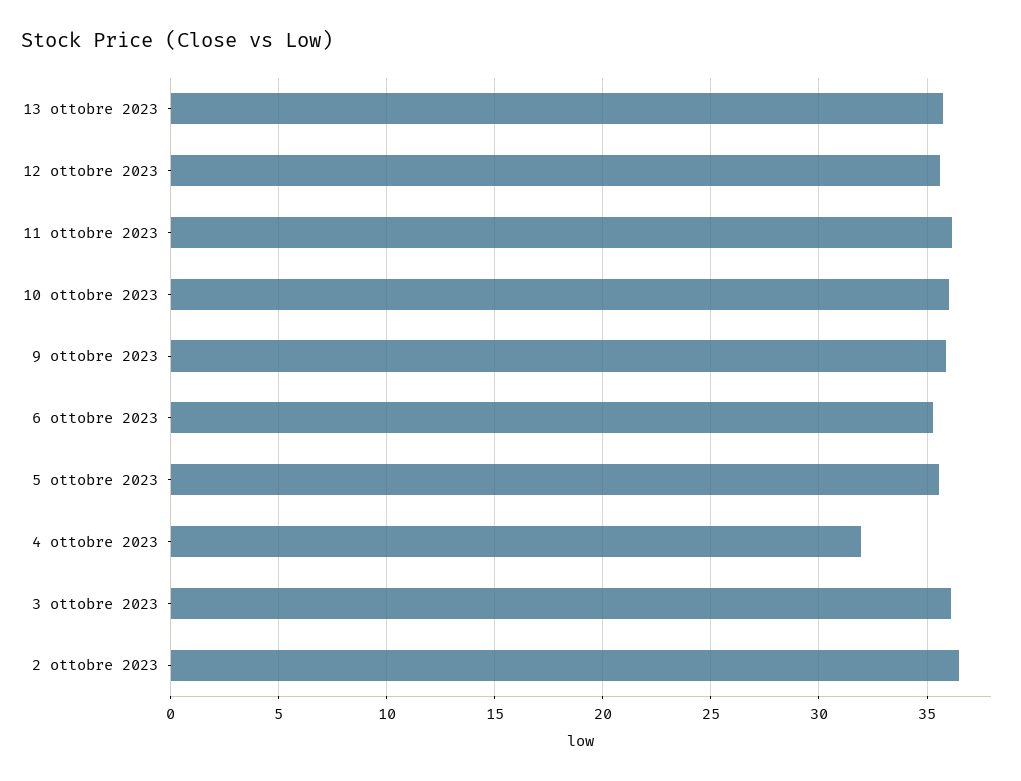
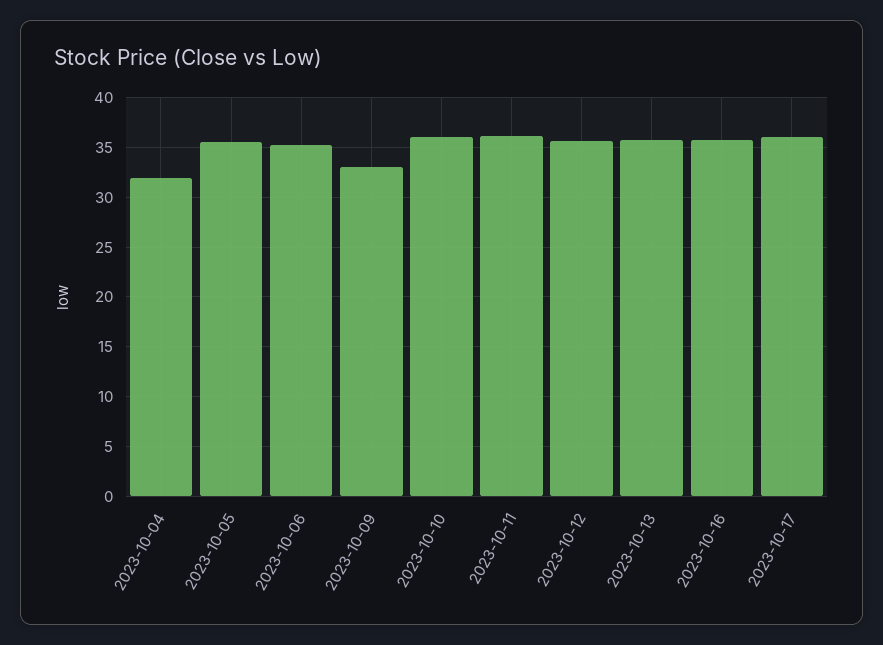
9 ottobre 2023: 36 -> 33
3 ottobre 2023: 36 -> none
2 ottobre 2023: 36.5 -> none
2023-10-16: none -> 36
2023-10-17: none -> 36

